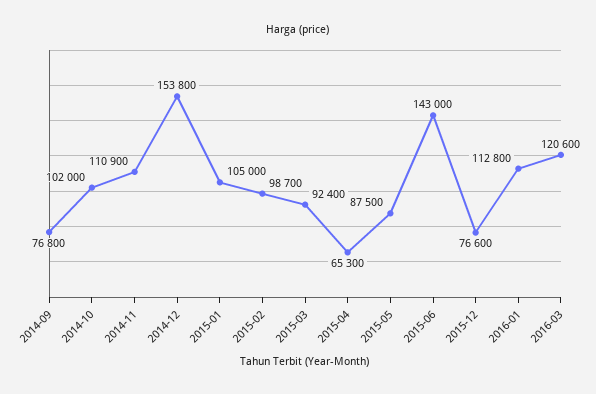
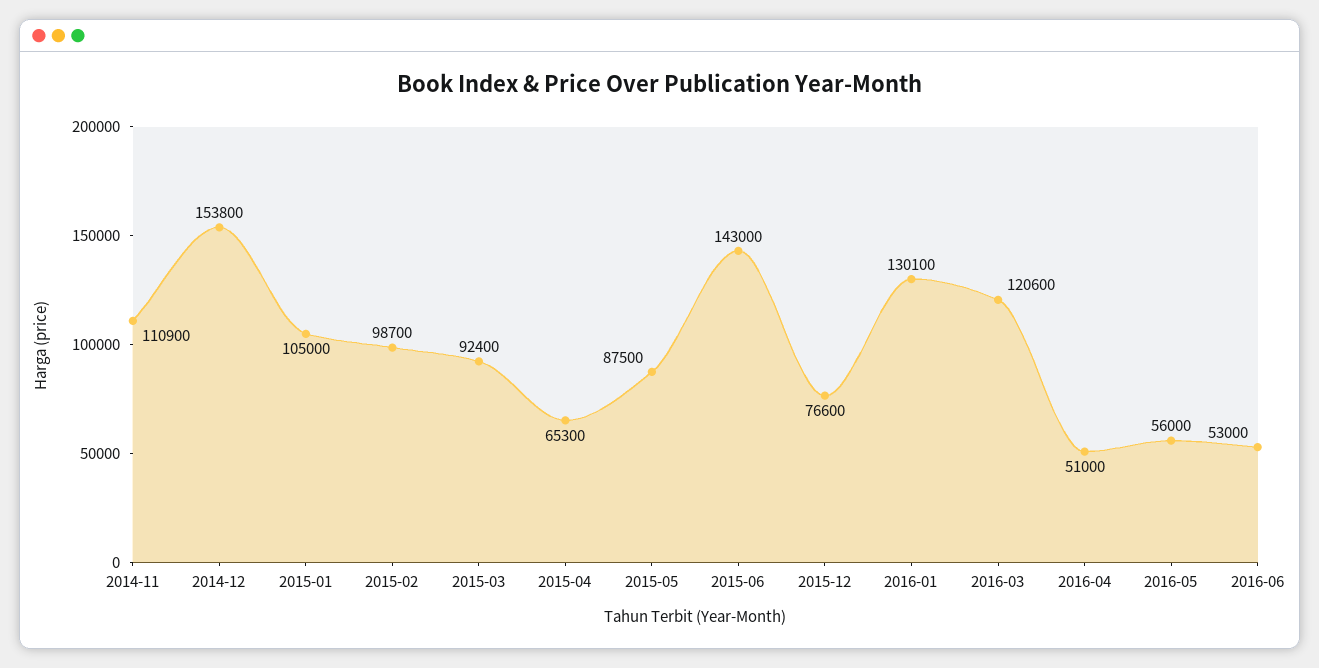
2014-09: 76800 -> none
2014-10: 102000 -> none
2016-01: 112800 -> 130100
2016-04: none -> 51000
2016-05: none -> 56000
2016-06: none -> 53000

